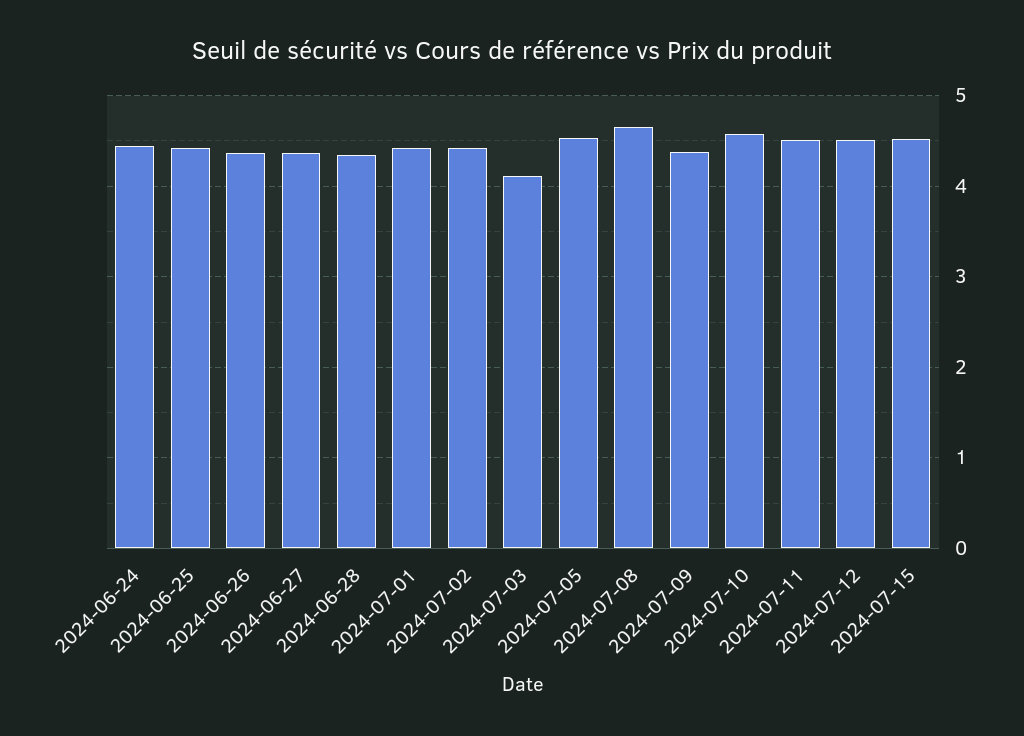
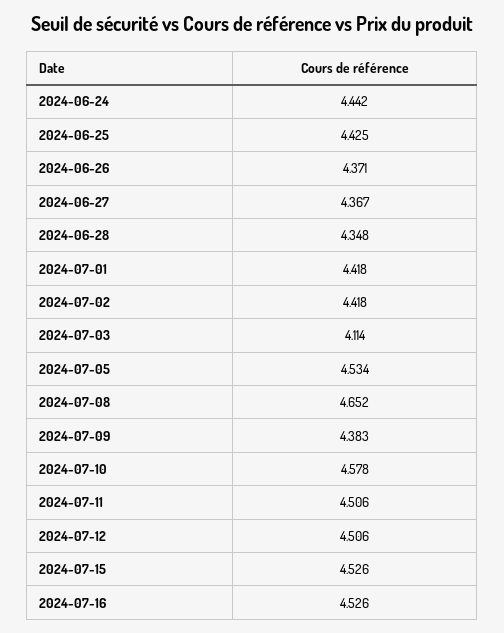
2024-07-16: none -> 4.526

